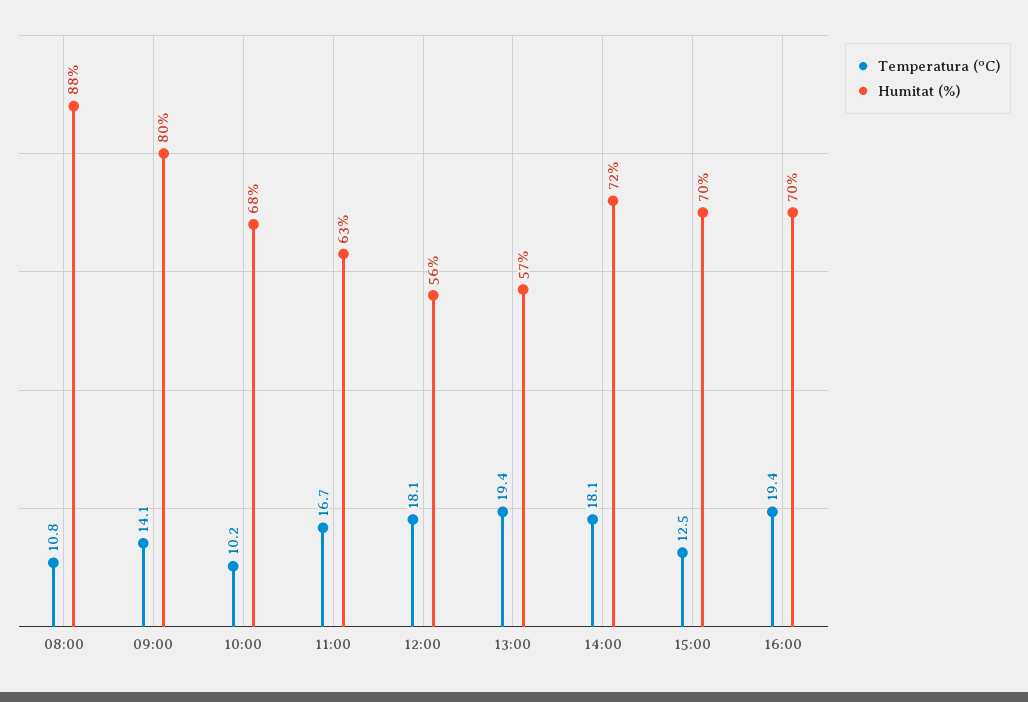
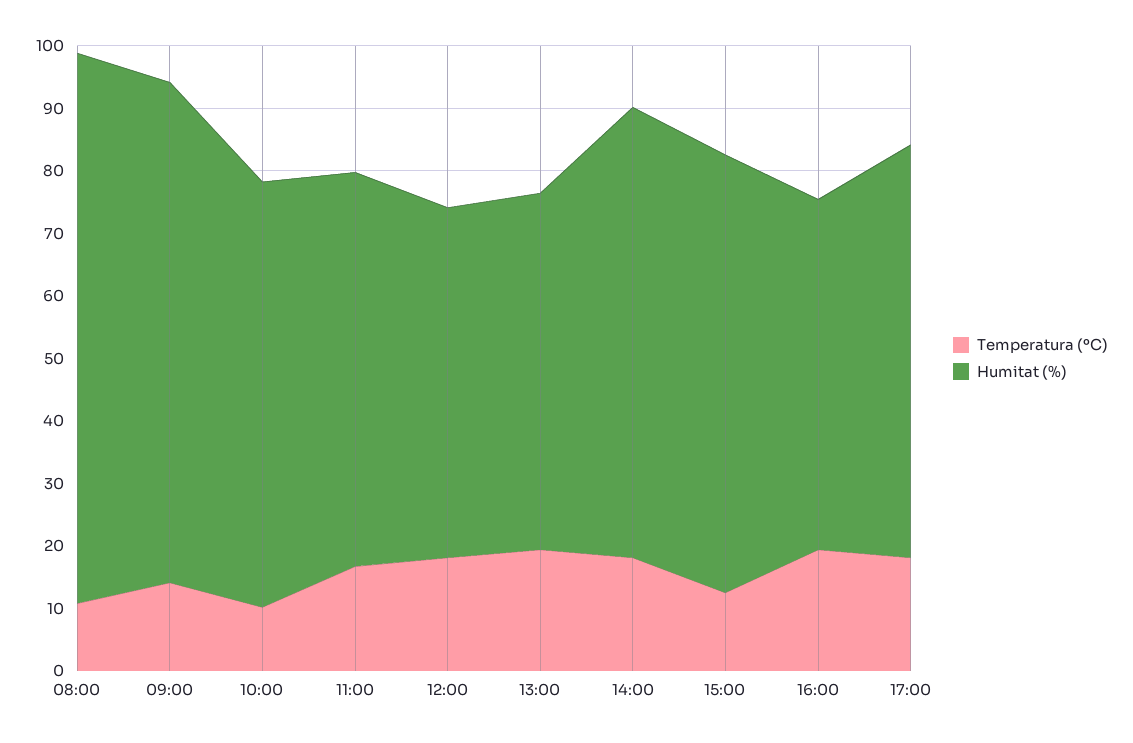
Humitat (%), 16:00: 70 -> 56
Temperatura (ºC), 17:00: none -> 18
Humitat (%), 17:00: none -> 66

